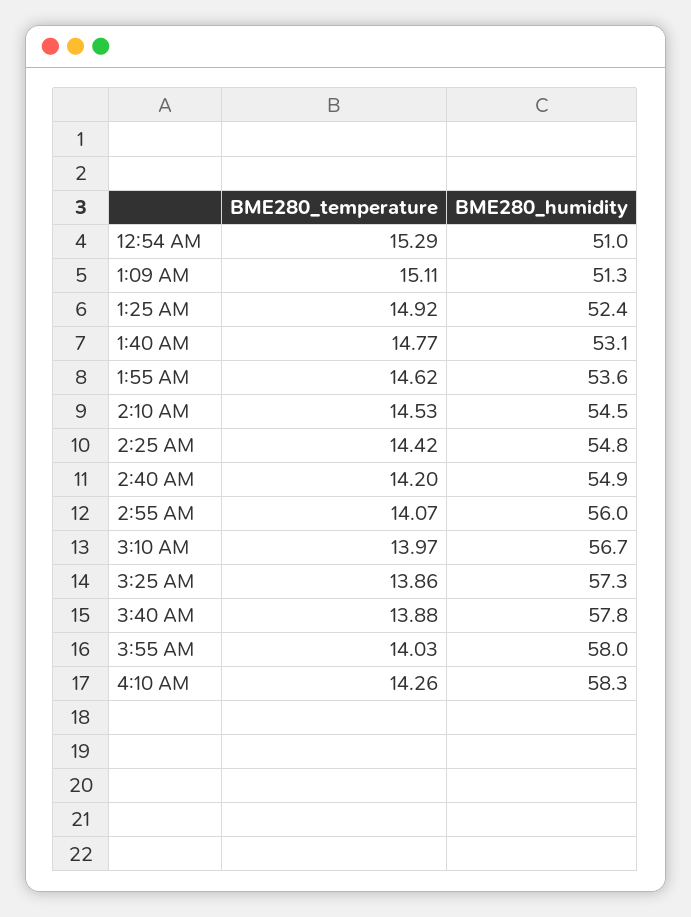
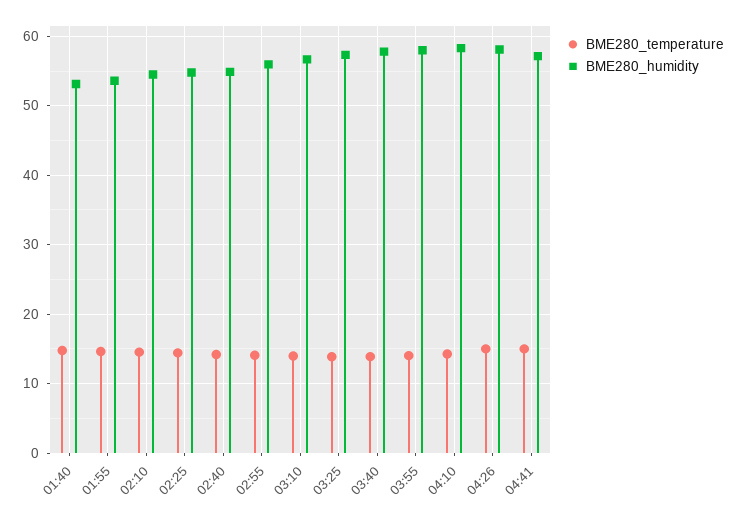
BME280_temperature, 12:54 AM: 15.29 -> none
BME280_humidity, 12:54 AM: 51 -> none
BME280_temperature, 1:09 AM: 15.11 -> none
BME280_humidity, 1:09 AM: 51.3 -> none
BME280_temperature, 1:25 AM: 14.92 -> none
BME280_humidity, 1:25 AM: 52.4 -> none
BME280_temperature, 04:26: none -> 15
BME280_humidity, 04:26: none -> 58
BME280_temperature, 04:41: none -> 15
BME280_humidity, 04:41: none -> 57

